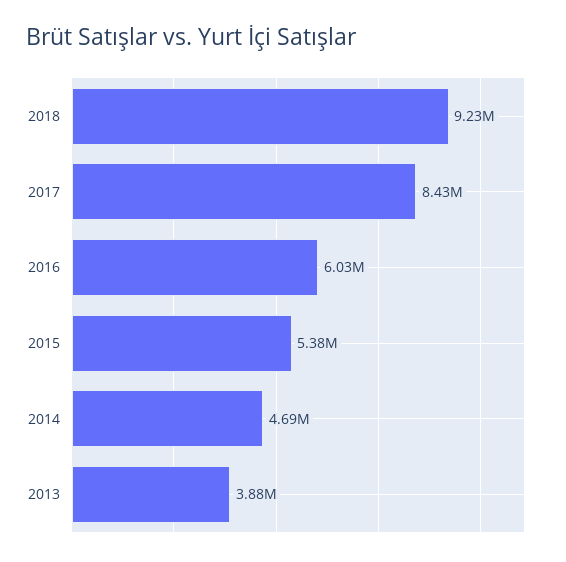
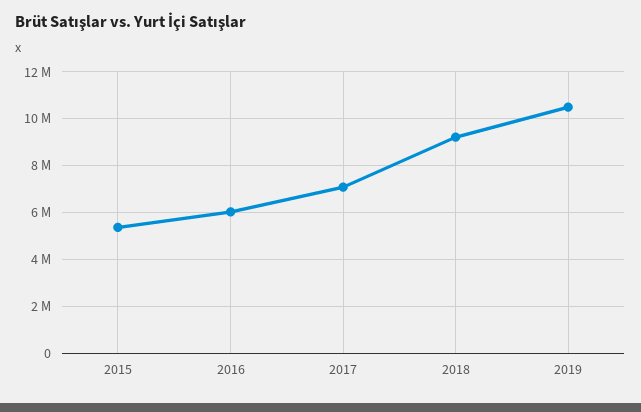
2017: 8430000 -> 7000000
2014: 4690000 -> none
2013: 3880000 -> none
2019: none -> 10500000

